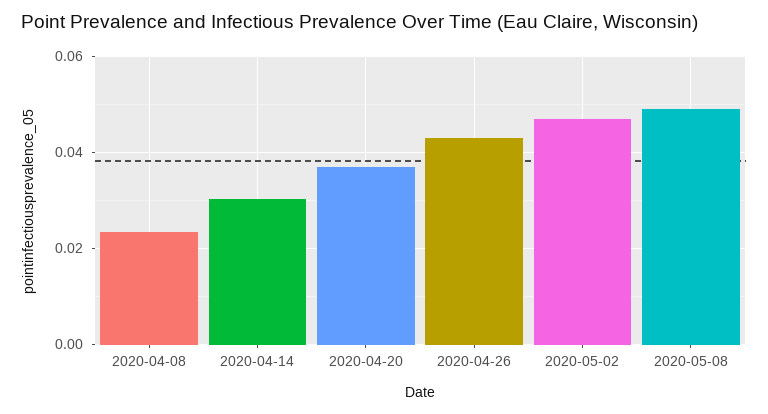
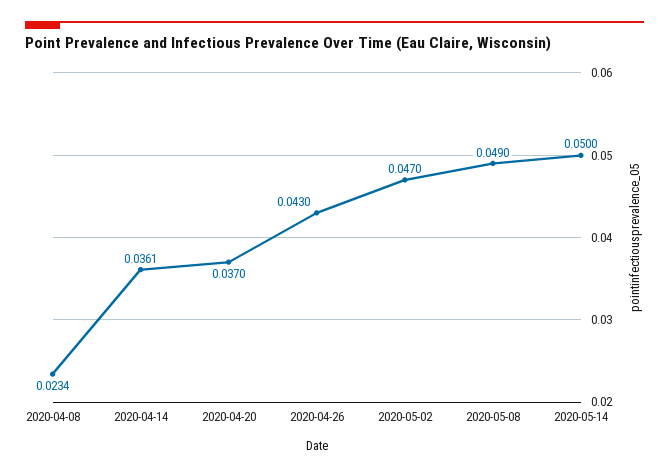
2020-04-14: 0.03 -> 0.0361
2020-05-14: none -> 0.05

